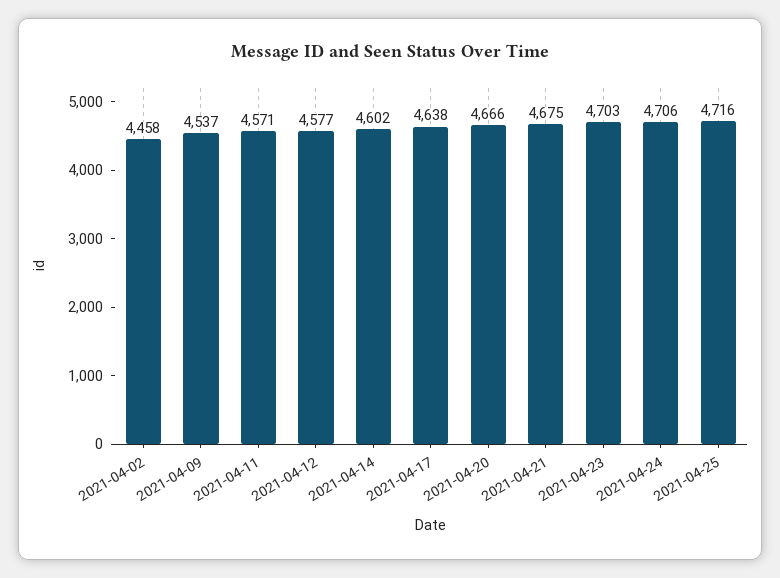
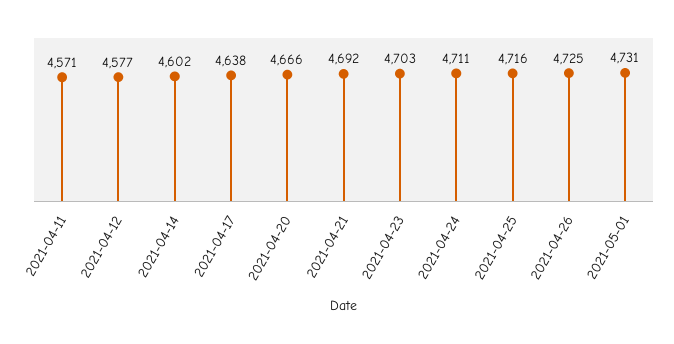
2021-04-02: 4458 -> none
2021-04-09: 4537 -> none
2021-04-21: 4675 -> 4692
2021-04-24: 4706 -> 4711
2021-04-26: none -> 4725
2021-05-01: none -> 4731

